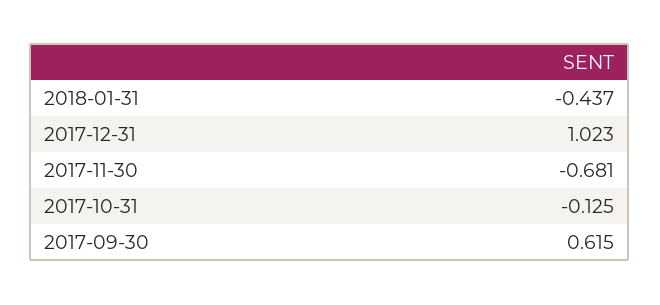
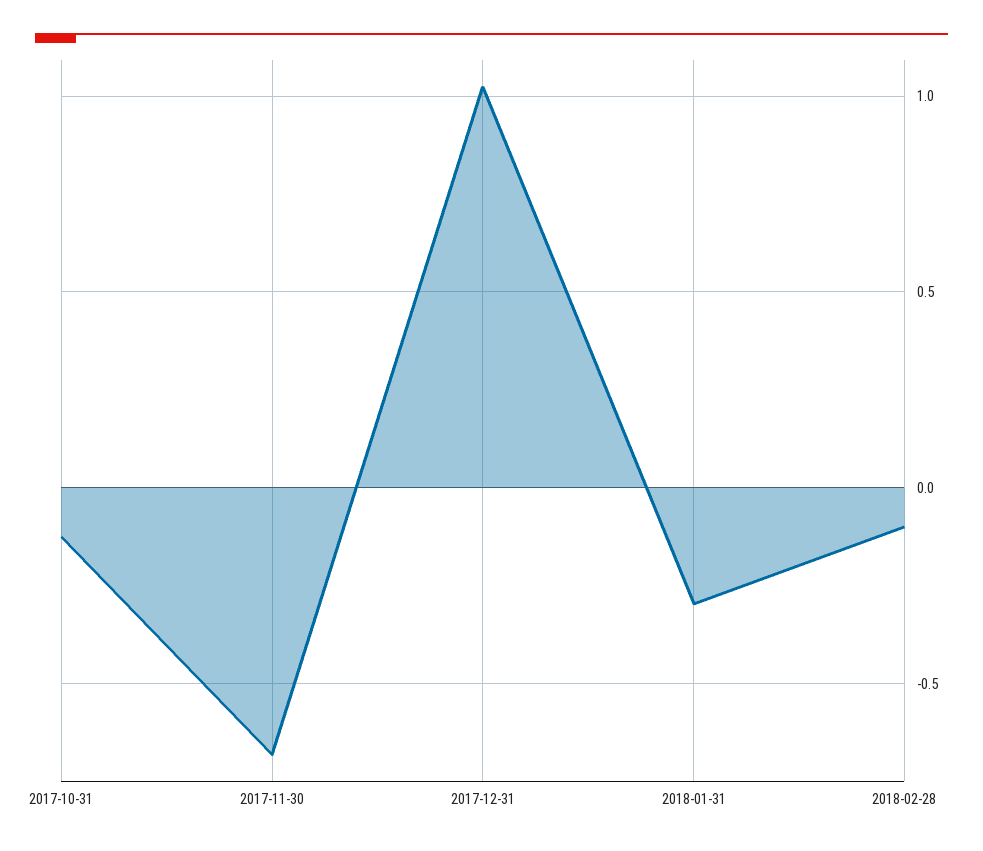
2018-01-31: -0.437 -> -0.3
2017-09-30: 0.615 -> none
2018-02-28: none -> -0.1

